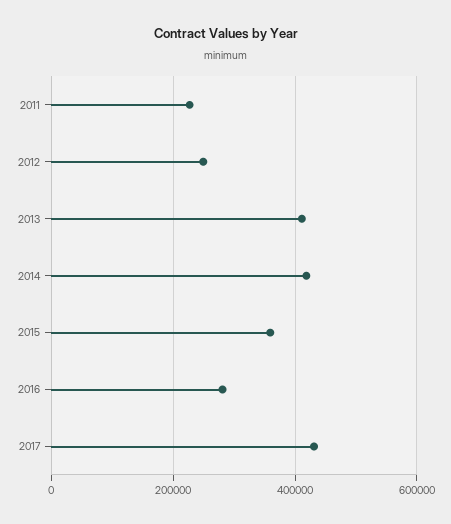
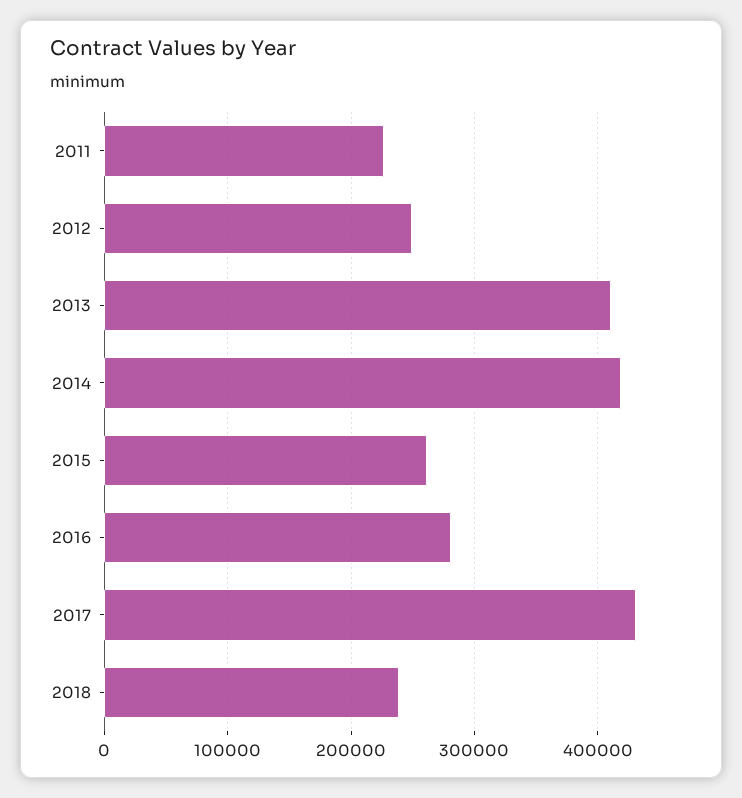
2015: 360000 -> 260000
2018: none -> 240000

